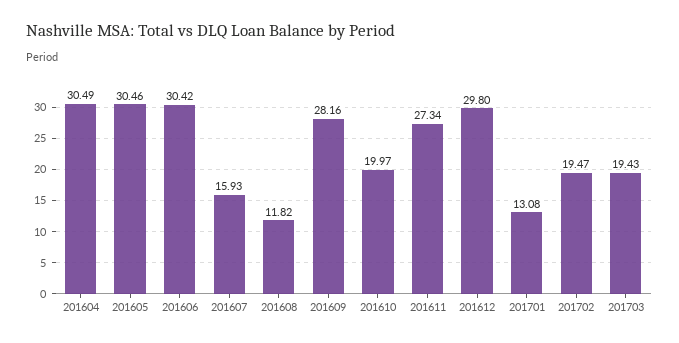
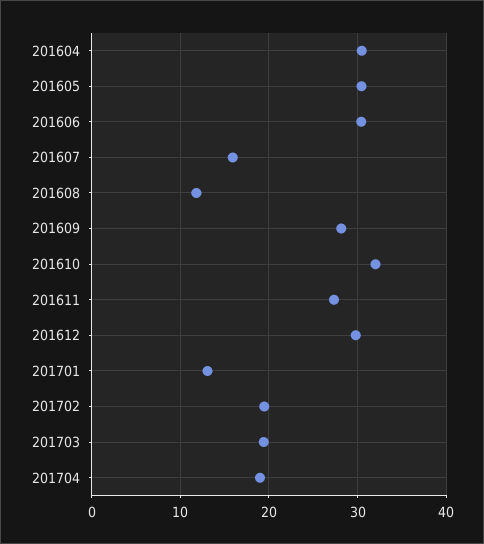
201610: 19.97 -> 32
201704: none -> 19

